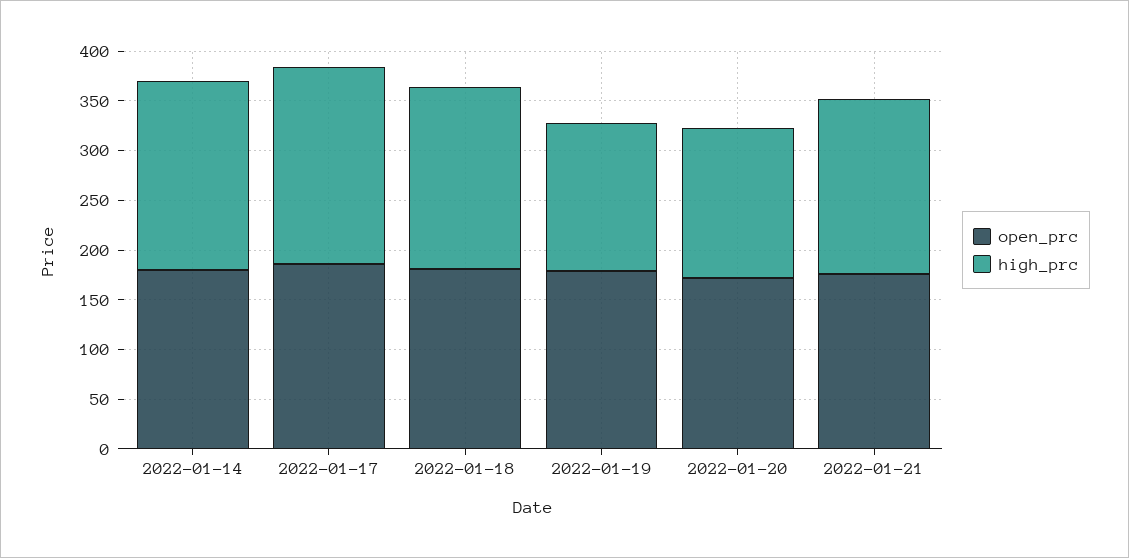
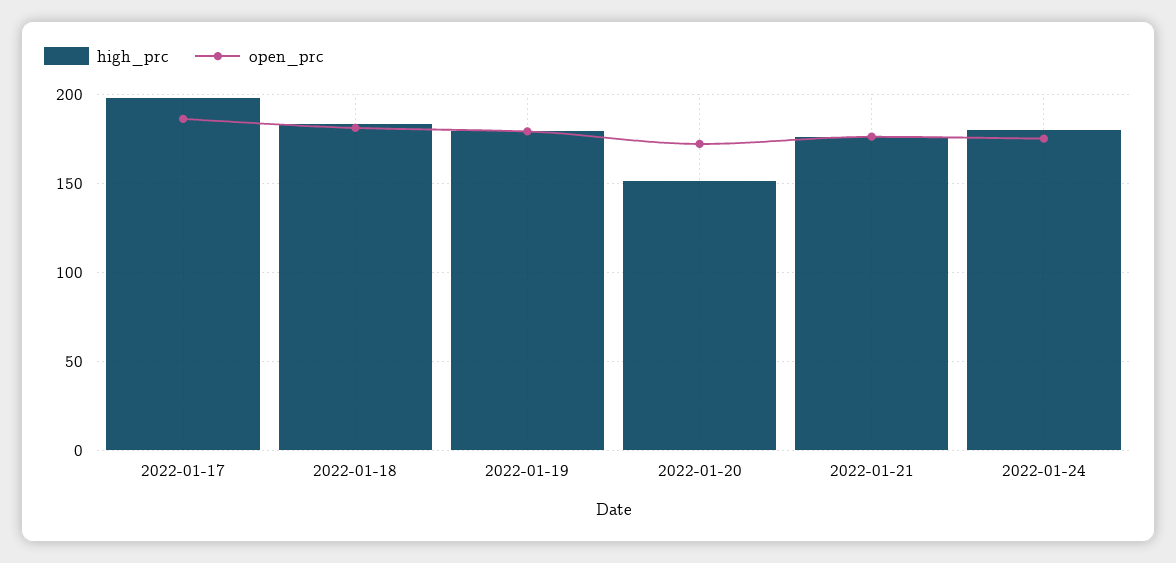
open_prc, 2022-01-14: 180 -> none
high_prc, 2022-01-14: 190 -> none
high_prc, 2022-01-19: 150 -> 180
high_prc, 2022-01-24: none -> 180
open_prc, 2022-01-24: none -> 175

